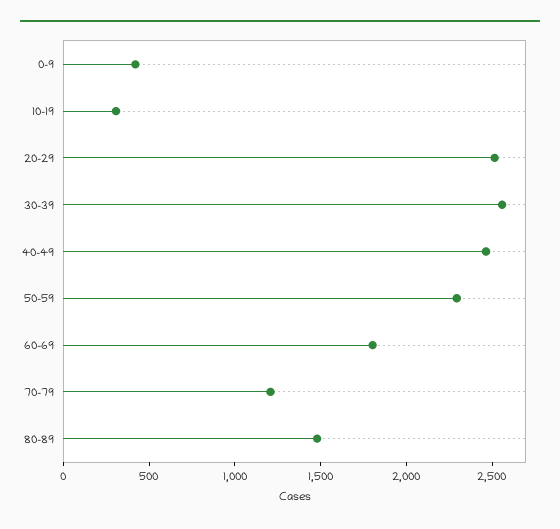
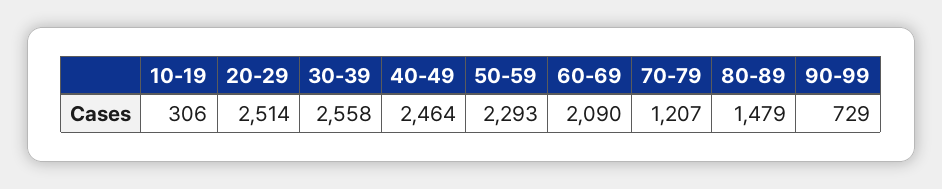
0-9: 400 -> none
60-69: 1800 -> 2090
90-99: none -> 729

